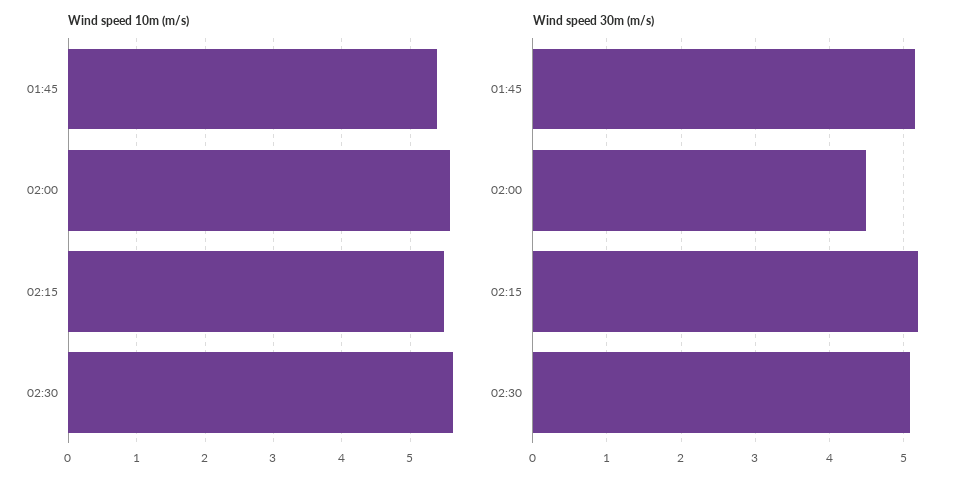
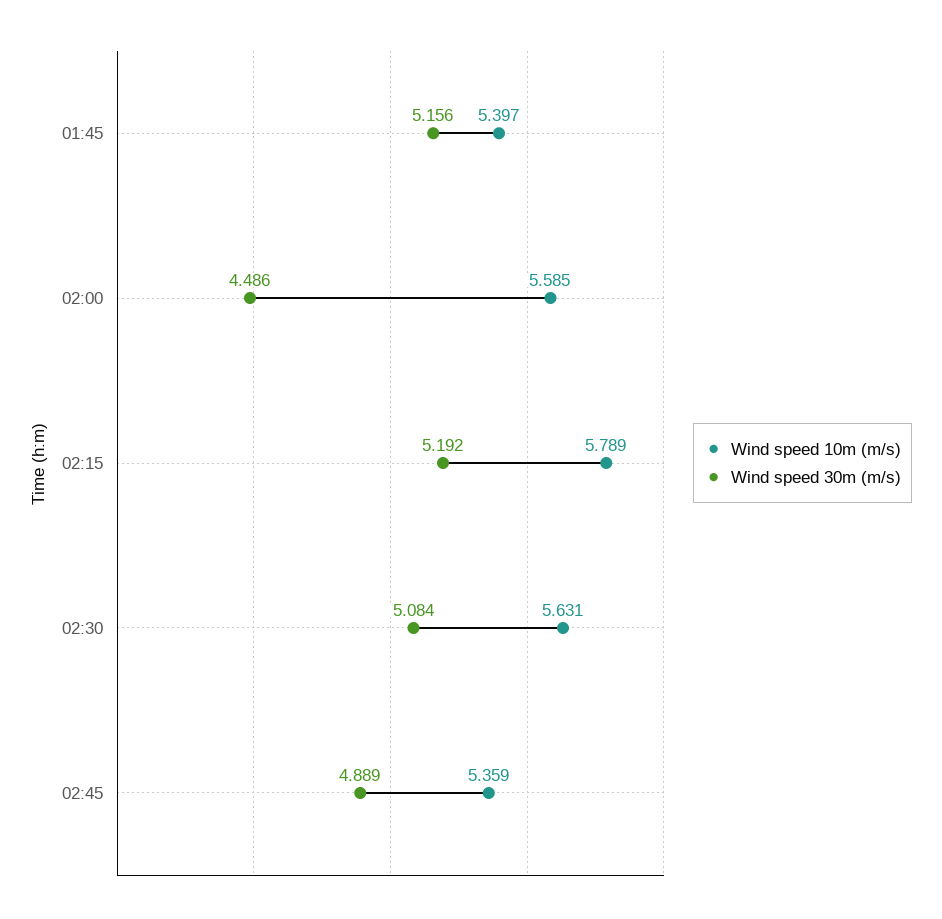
Wind speed 10m (m/s), 02:15: 5.5 -> 5.789
Wind speed 10m (m/s), 02:45: none -> 5.359
Wind speed 30m (m/s), 02:45: none -> 4.889

